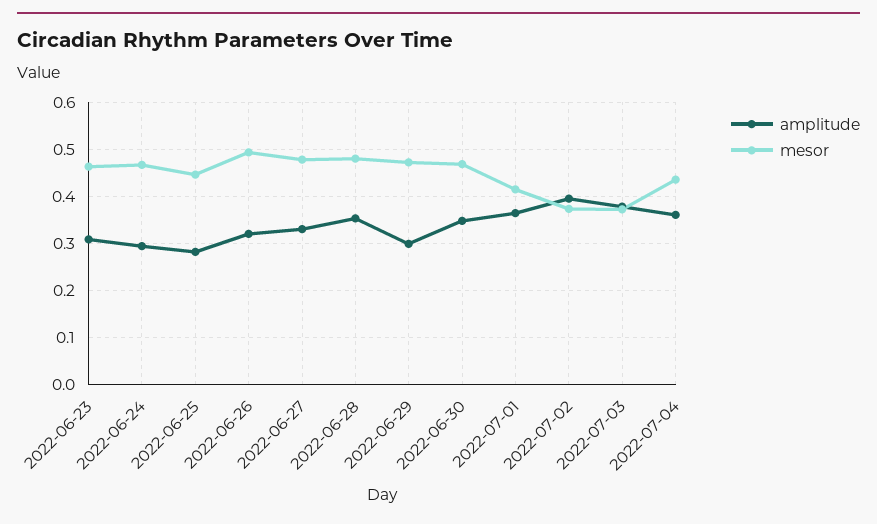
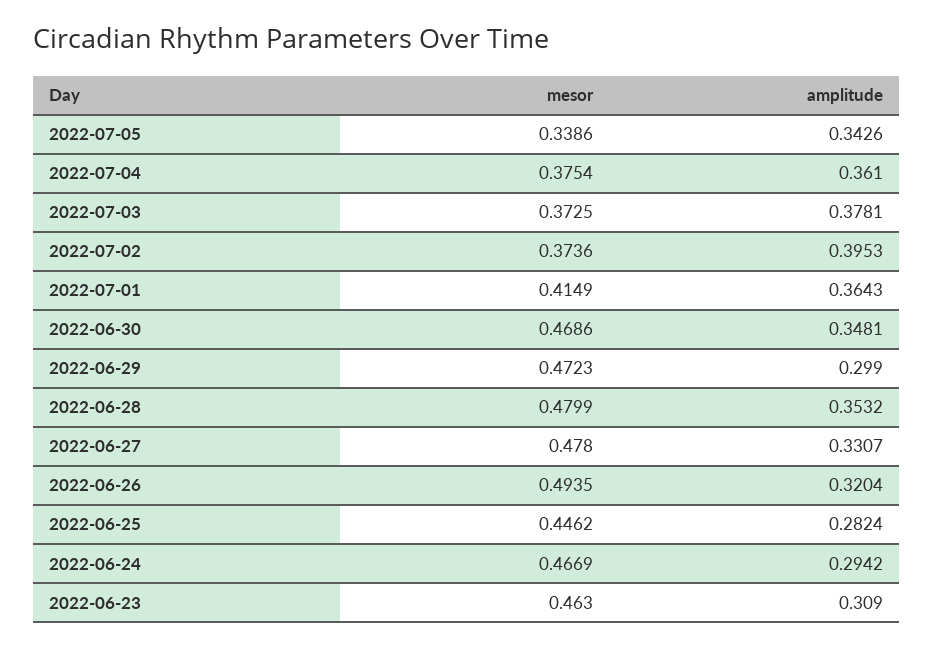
mesor, 2022-07-04: 0.44 -> 0.3754
mesor, 2022-07-05: none -> 0.3386
amplitude, 2022-07-05: none -> 0.3426

